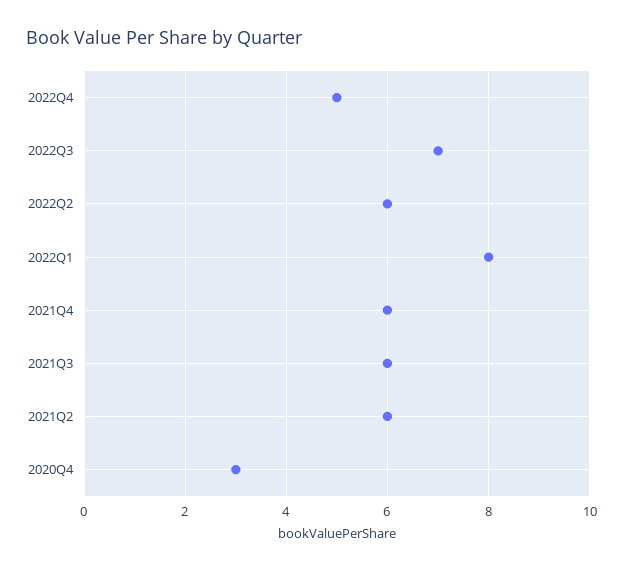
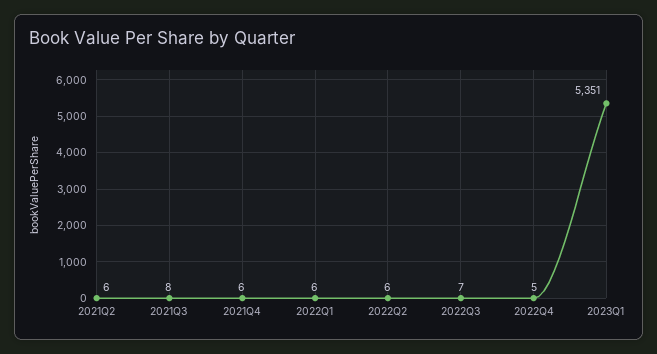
2022Q1: 8 -> 6
2021Q3: 6 -> 8
2020Q4: 3 -> none
2023Q1: none -> 5351

